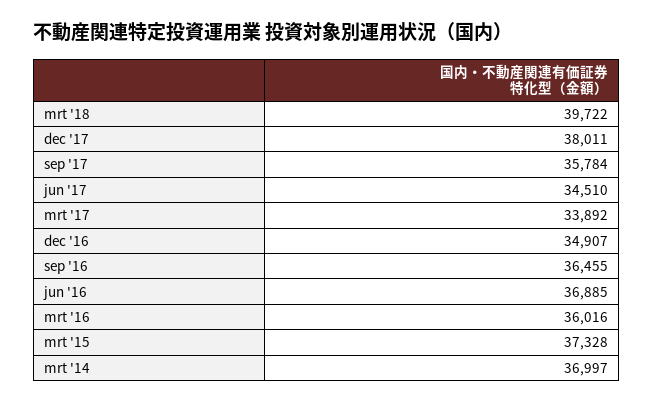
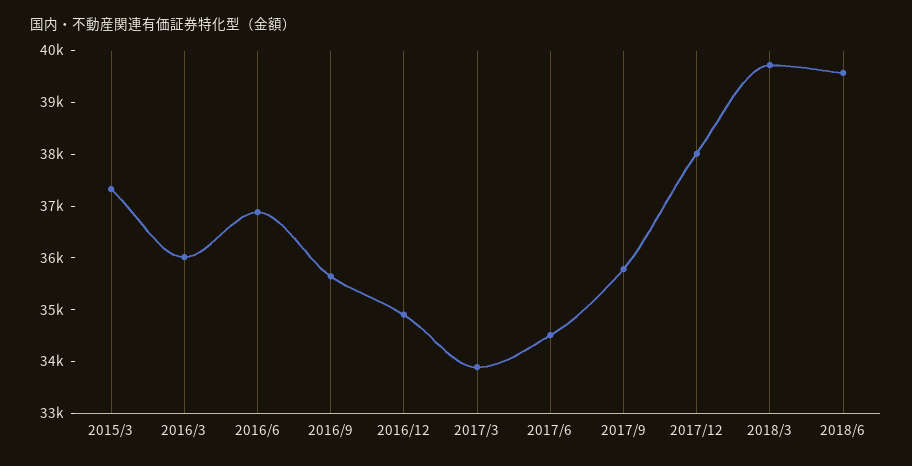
sep '16: 36455 -> 35600
mrt '14: 36997 -> none
2018/6: none -> 39600

